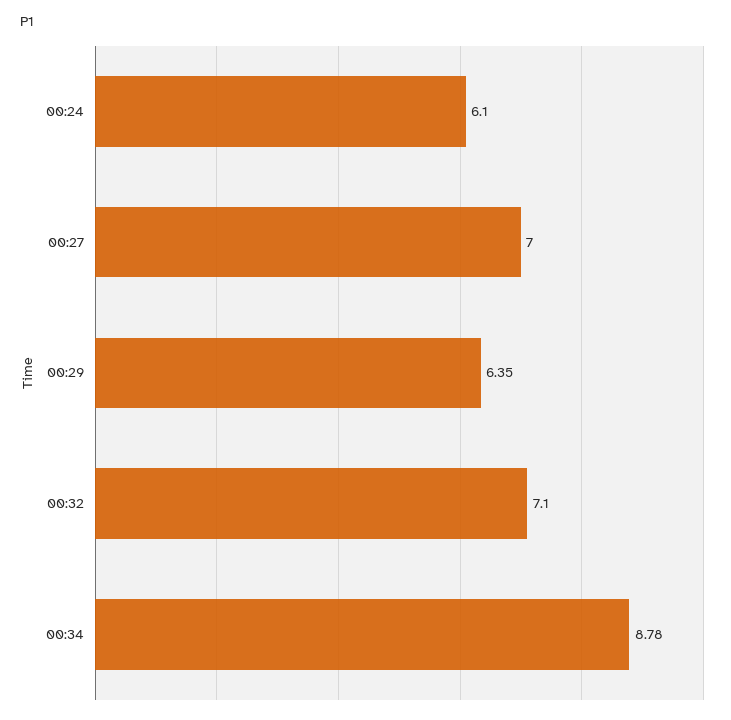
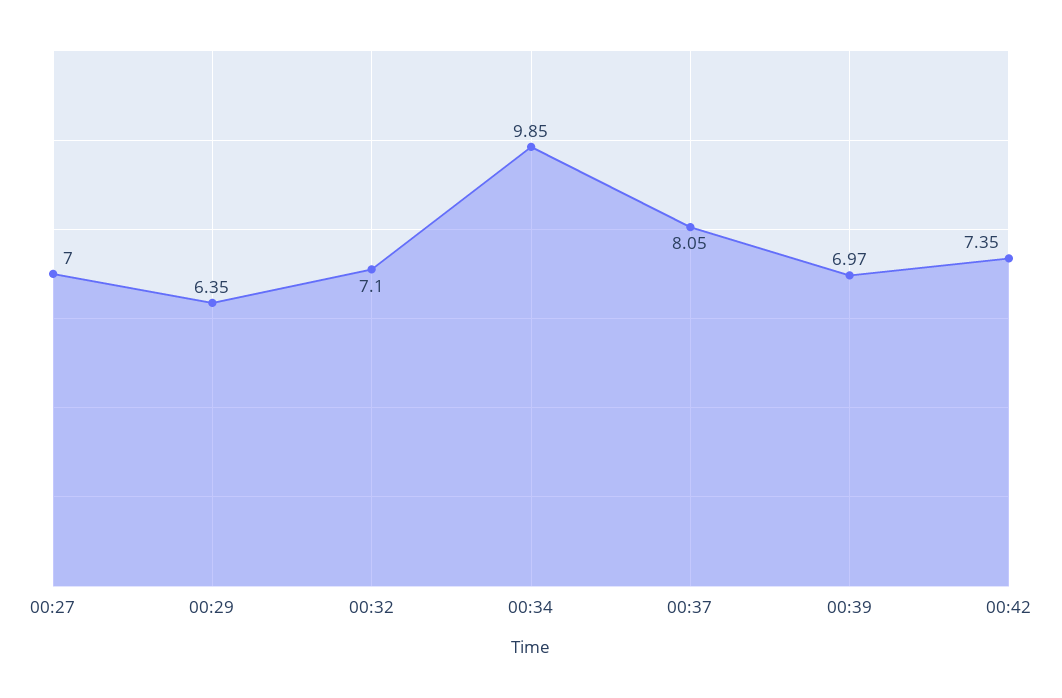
00:24: 6.1 -> none
00:34: 8.78 -> 9.85
00:37: none -> 8.05
00:39: none -> 6.97
00:42: none -> 7.35

